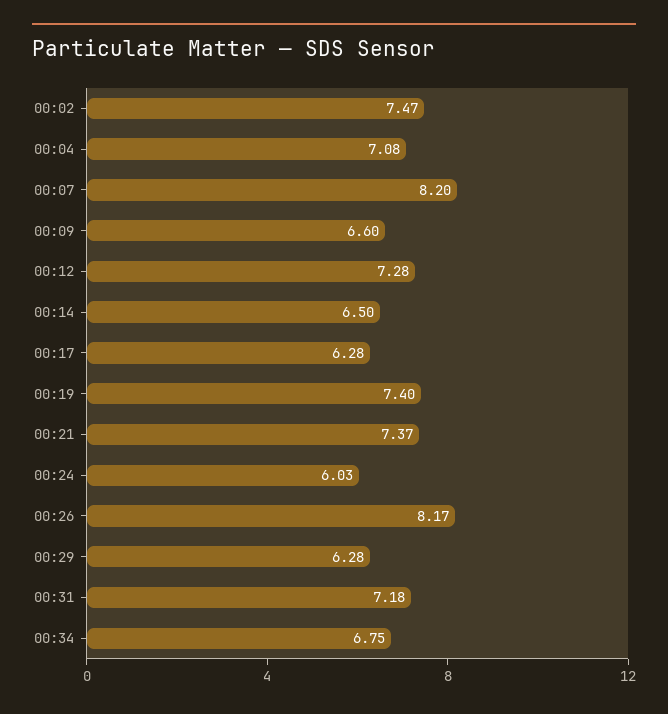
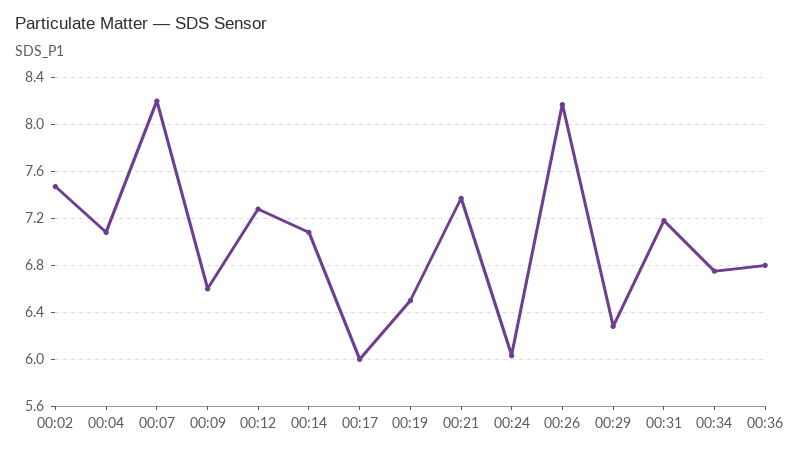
00:14: 6.5 -> 7.1
00:17: 6.28 -> 6
00:19: 7.4 -> 6.5
00:36: none -> 6.8

